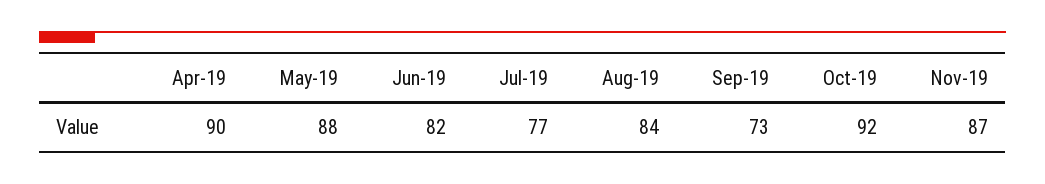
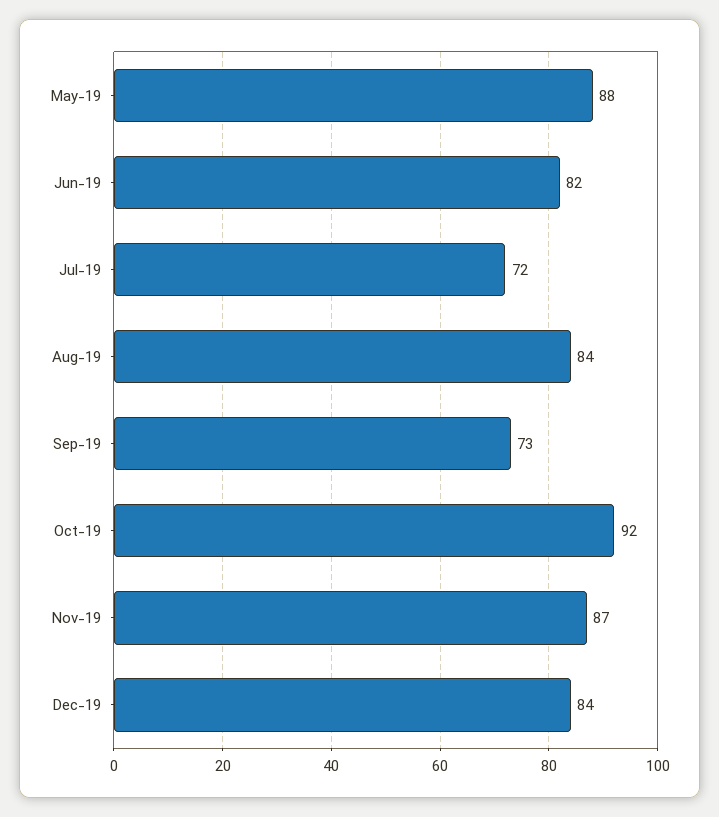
Apr-19: 90 -> none
Jul-19: 77 -> 72
Dec-19: none -> 84

